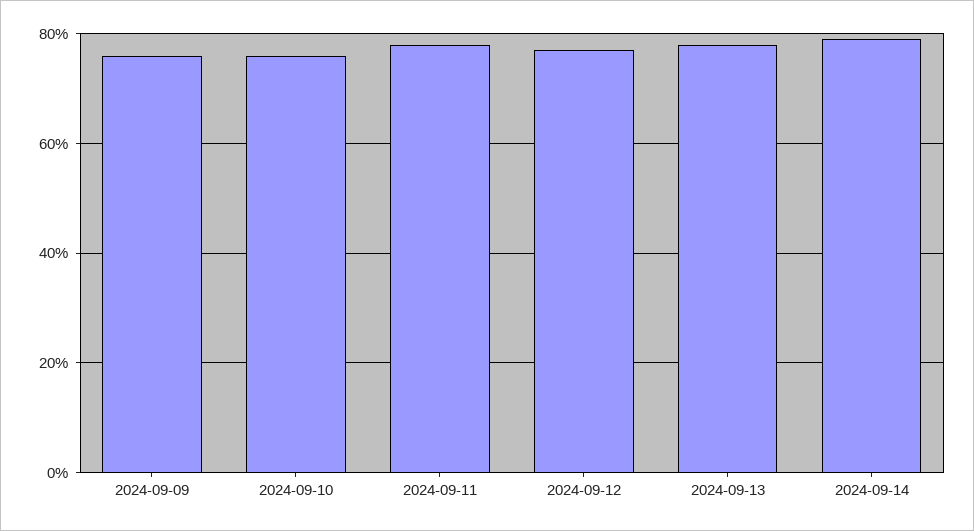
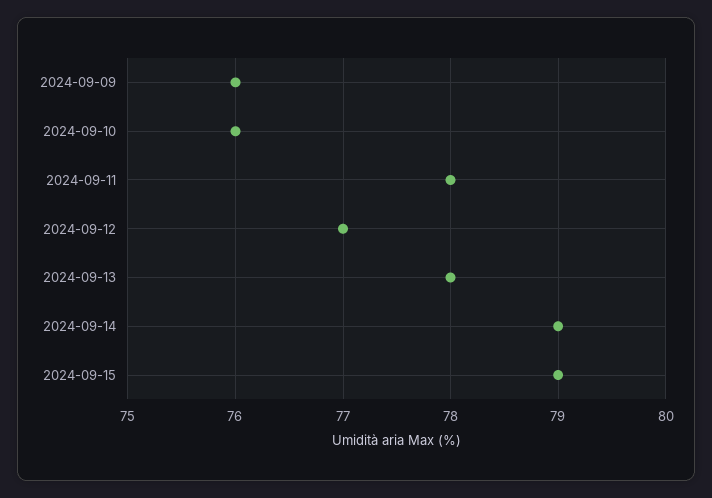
2024-09-15: none -> 79

